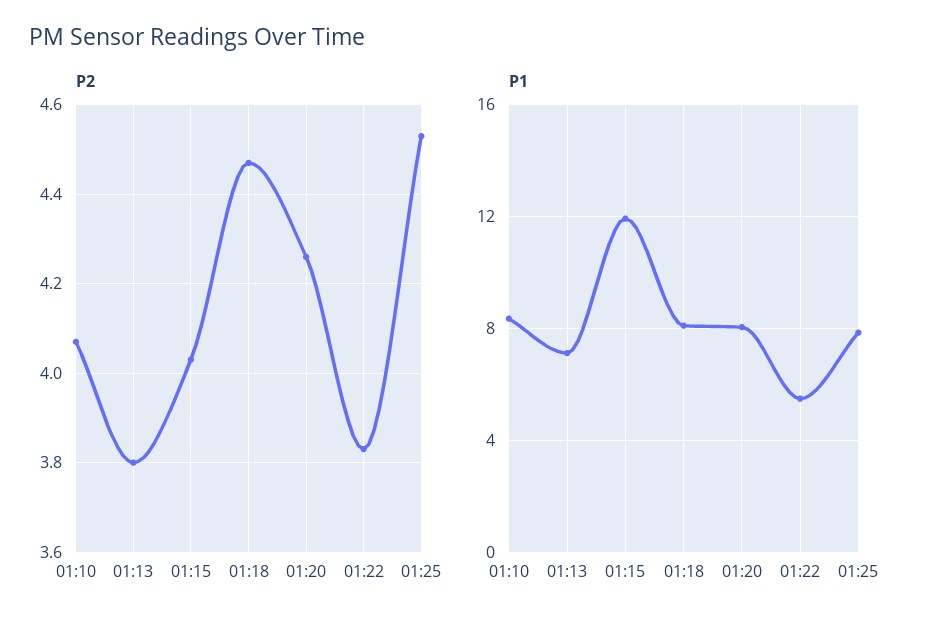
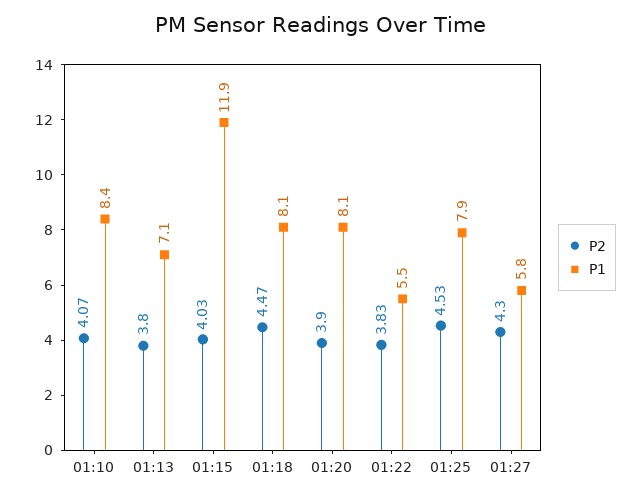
P2, 01:20: 4.25 -> 3.9
P2, 01:27: none -> 4.3
P1, 01:27: none -> 5.8

